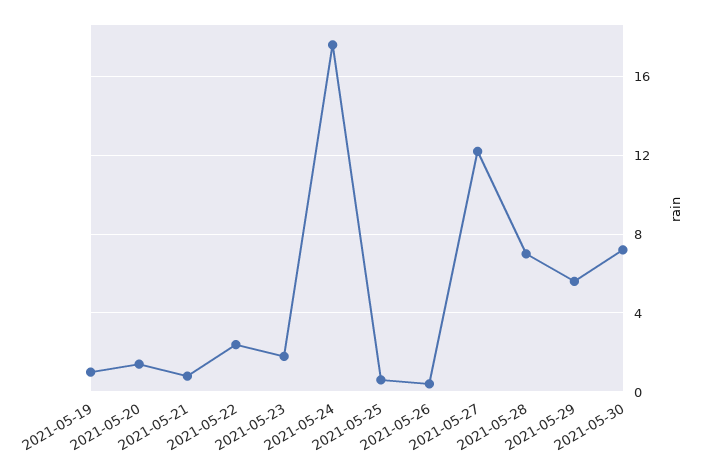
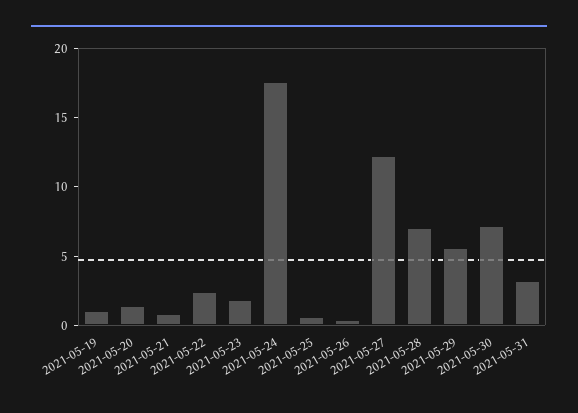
2021-05-31: none -> 3

